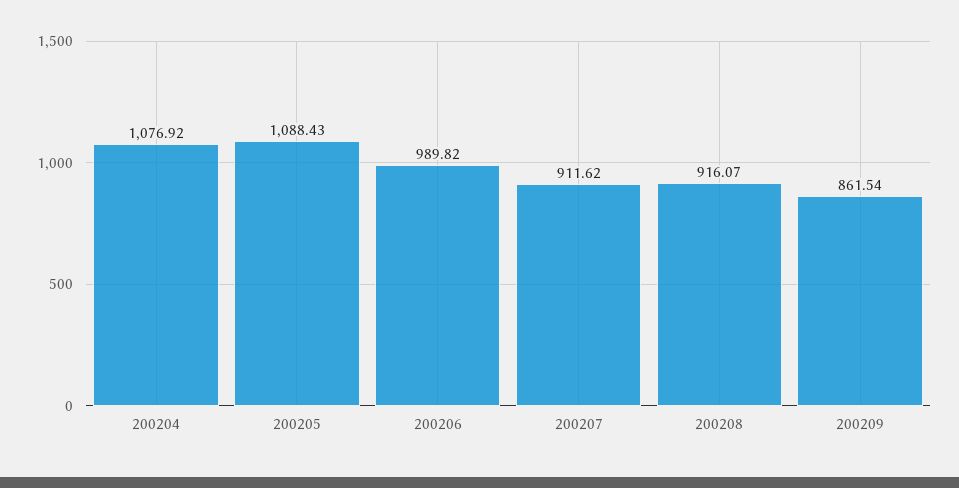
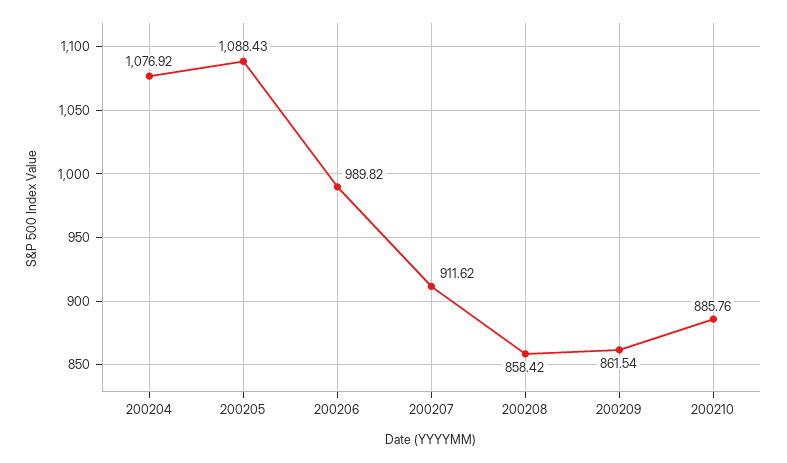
200208: 916.07 -> 858.42
200210: none -> 885.76

